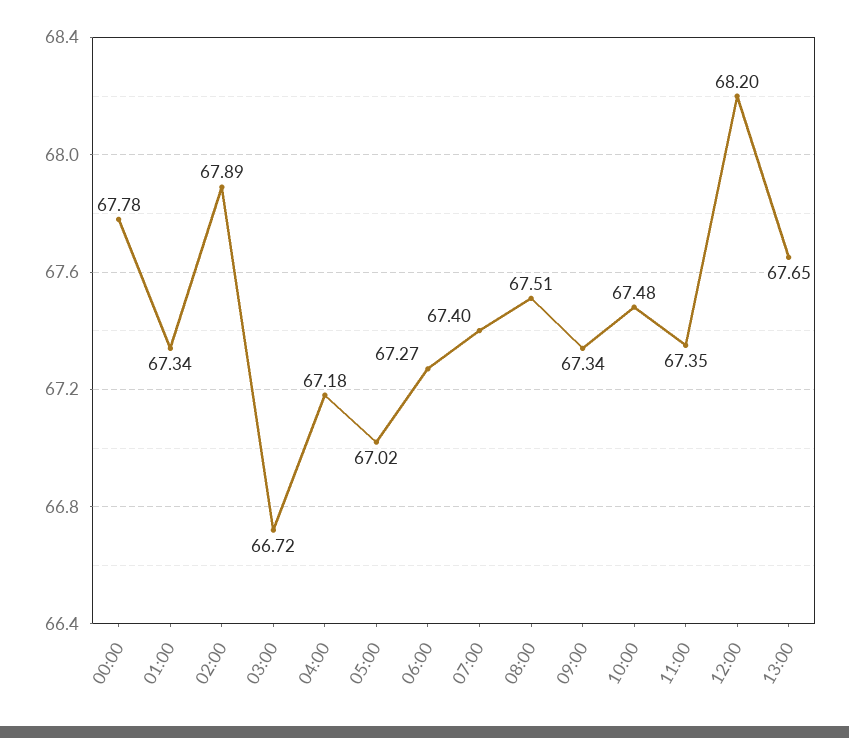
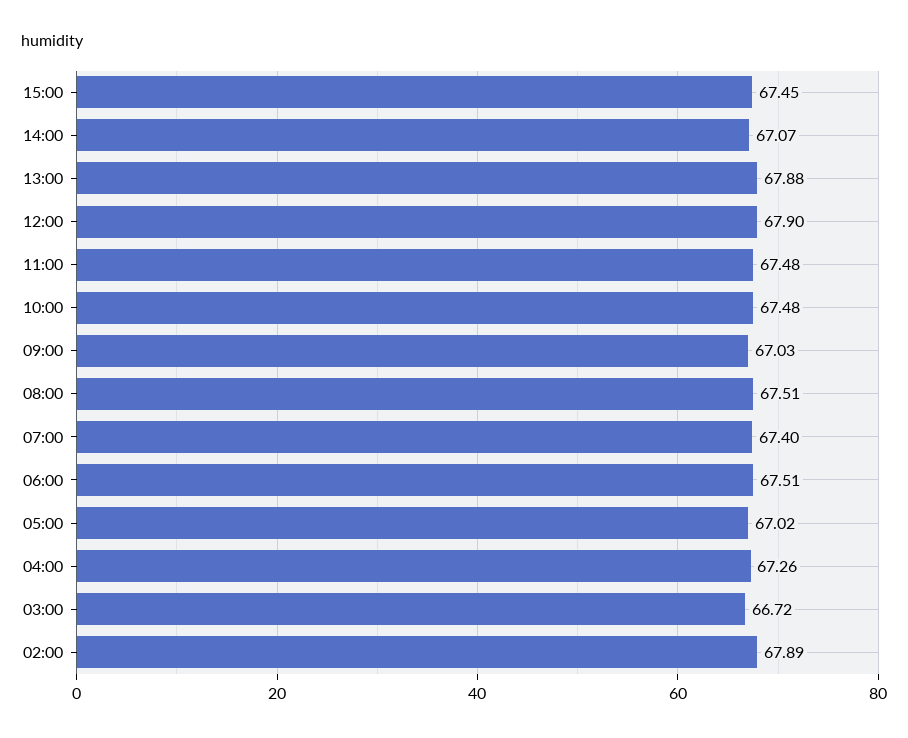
00:00: 67.78 -> none
01:00: 67.34 -> none
04:00: 67.18 -> 67.26
06:00: 67.27 -> 67.51
09:00: 67.34 -> 67.03
11:00: 67.35 -> 67.48
12:00: 68.2 -> 67.9
13:00: 67.65 -> 67.88
15:00: none -> 67.45
14:00: none -> 67.07

